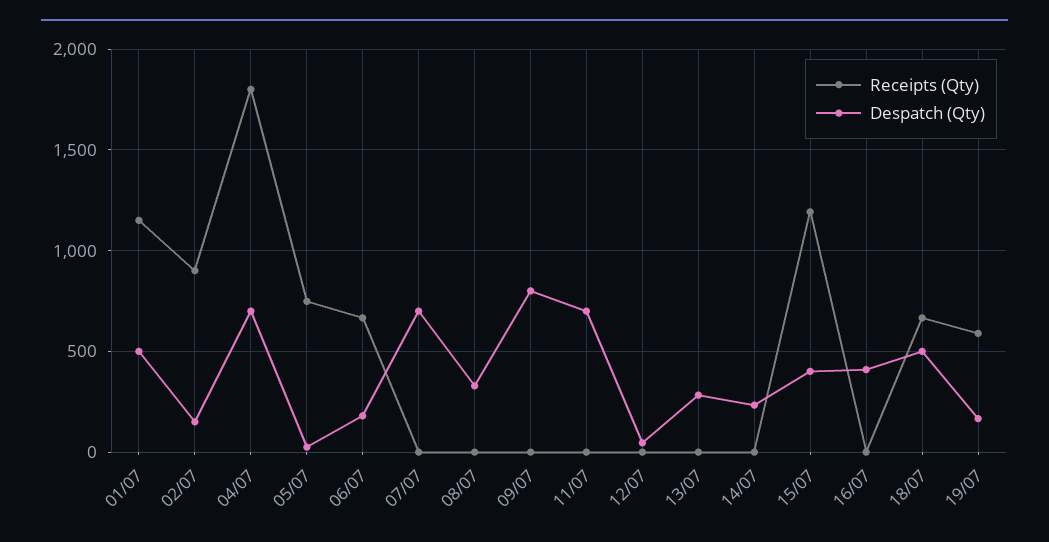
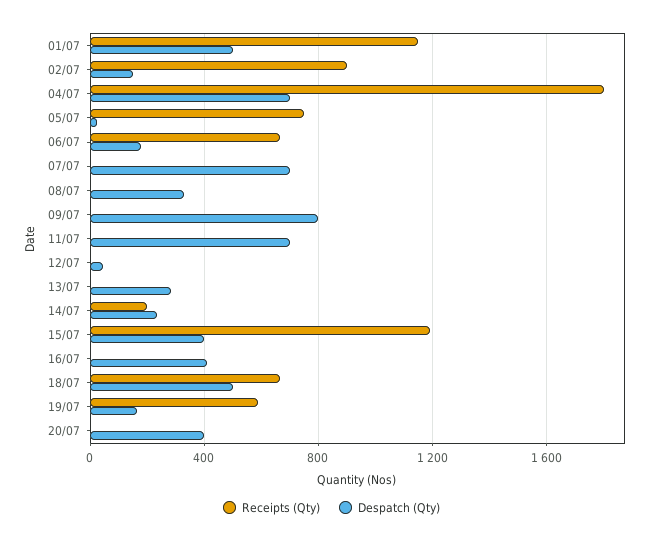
Receipts (Qty), 14/07: 0 -> 200
Receipts (Qty), 20/07: none -> 0
Despatch (Qty), 20/07: none -> 400

